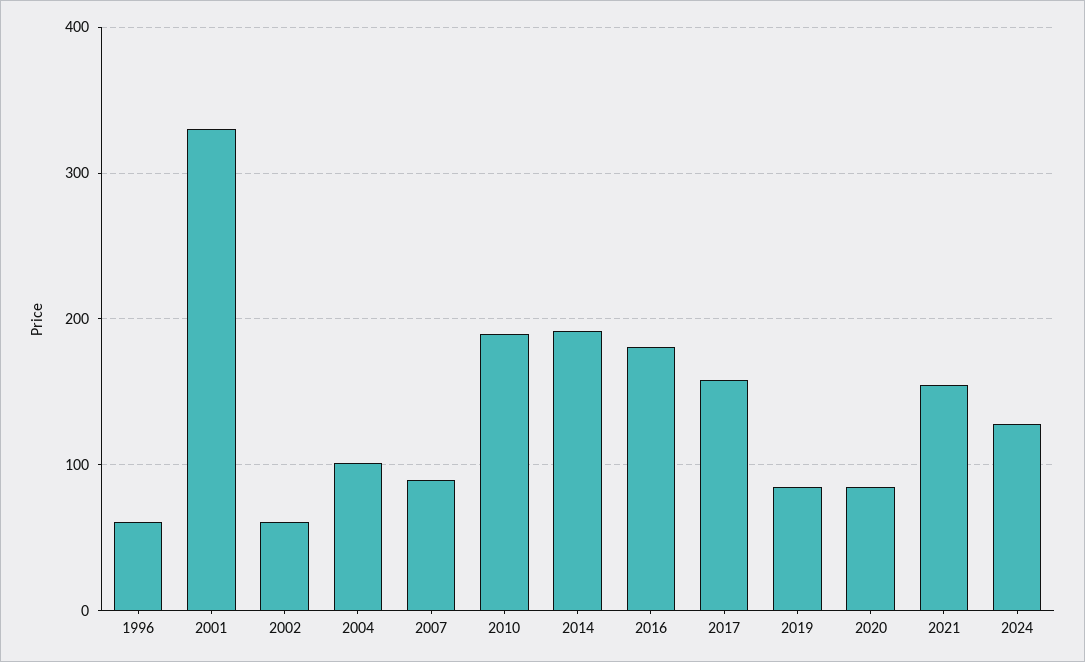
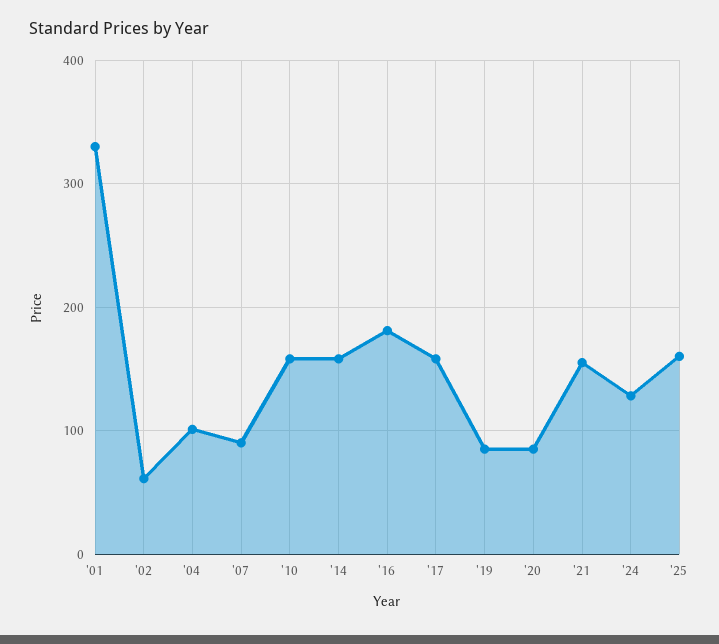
1996: 60 -> none
2010: 190 -> 160
2014: 190 -> 160
'25: none -> 160

